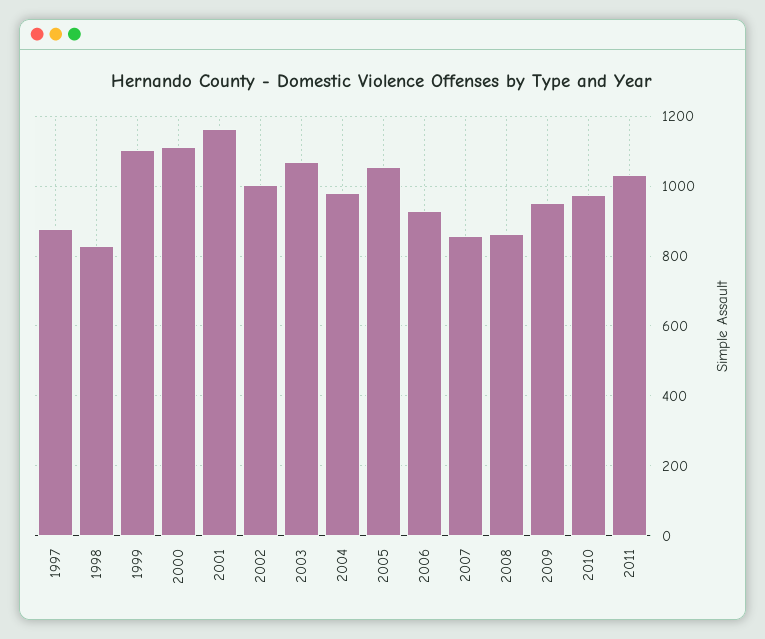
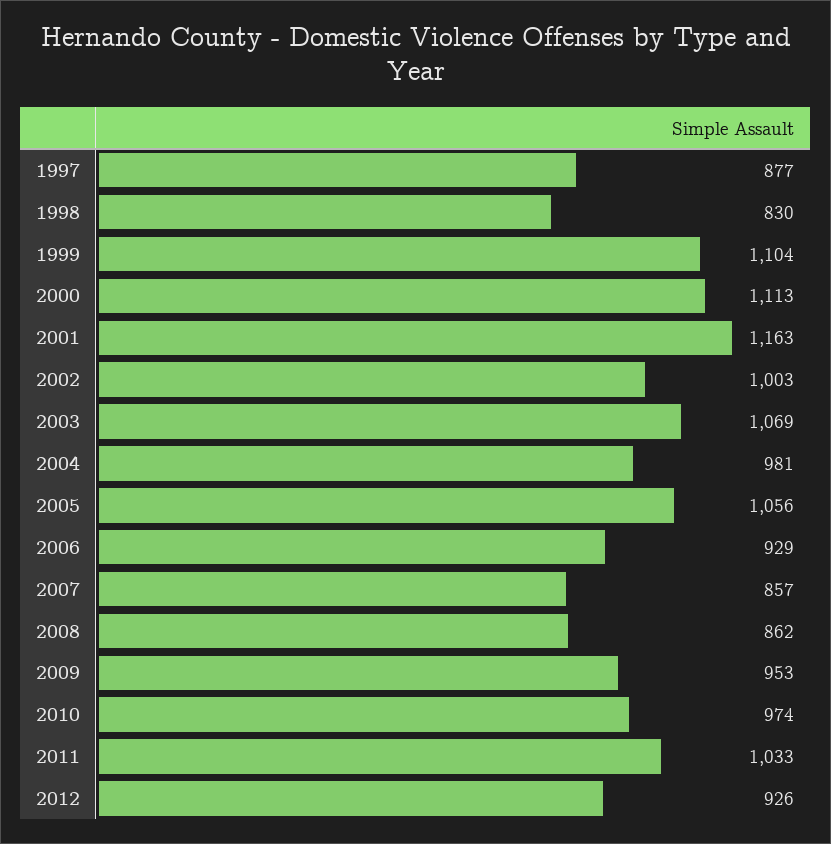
2012: none -> 926

